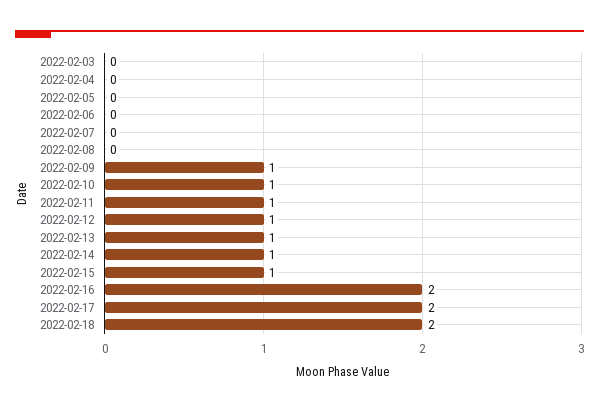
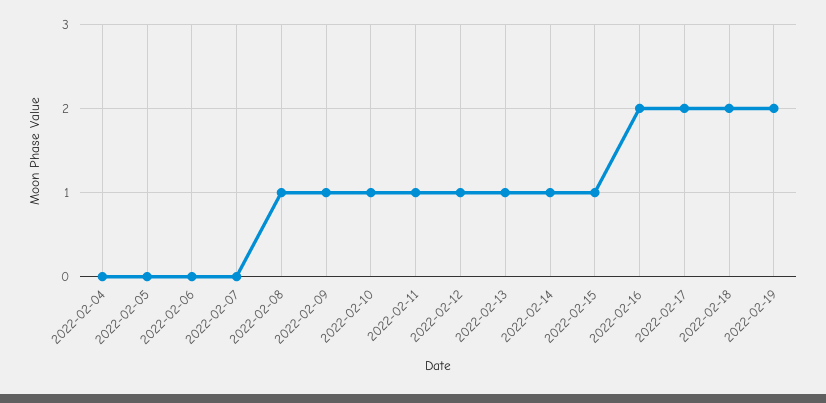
2022-02-03: 0 -> none
2022-02-08: 0 -> 1
2022-02-19: none -> 2

